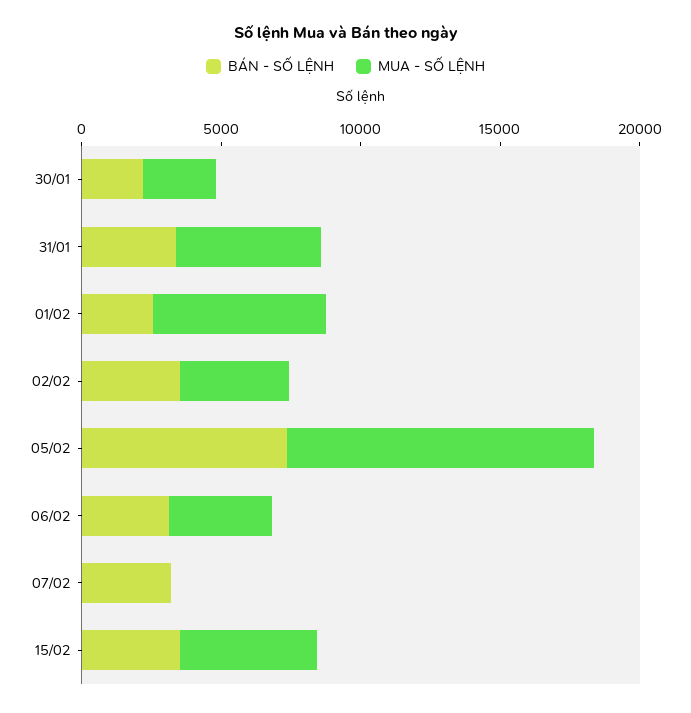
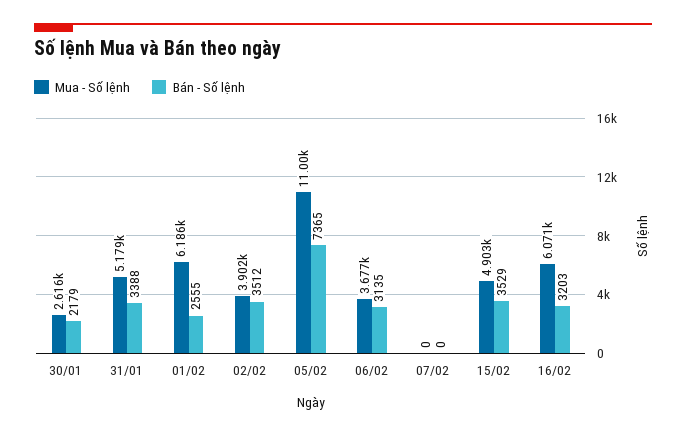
BÁN - SỐ LỆNH, 07/02: 3000 -> 0
MUA - SỐ LỆNH, 16/02: none -> 6071
BÁN - SỐ LỆNH, 16/02: none -> 3203

